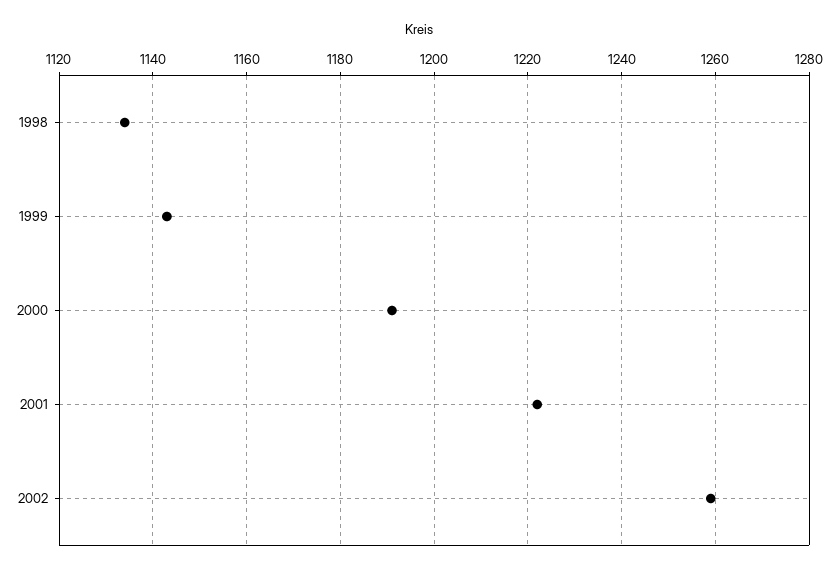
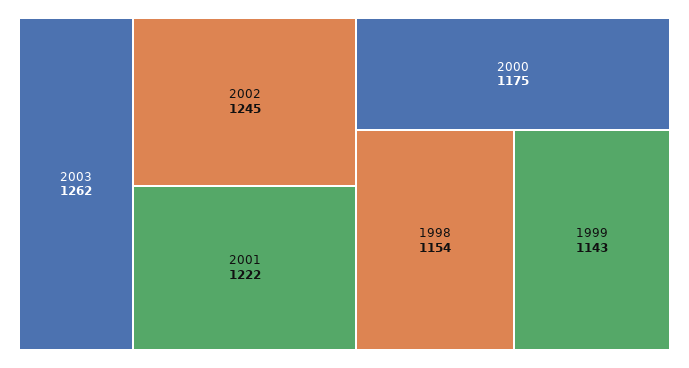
1998: 1135 -> 1154
2000: 1190 -> 1175
2002: 1260 -> 1245
2003: none -> 1262

